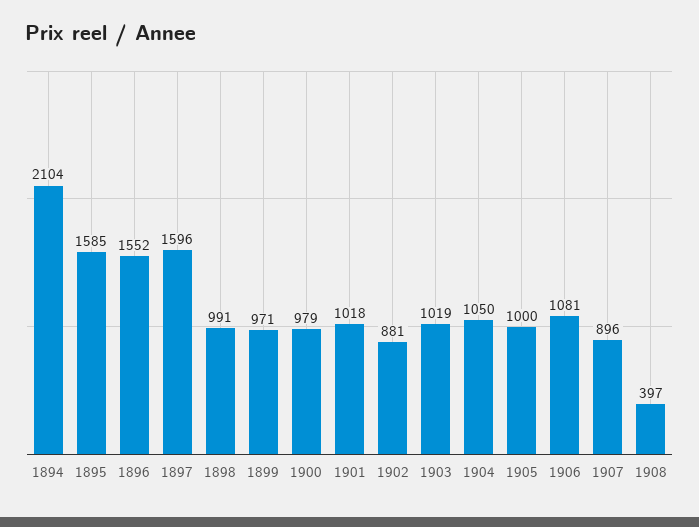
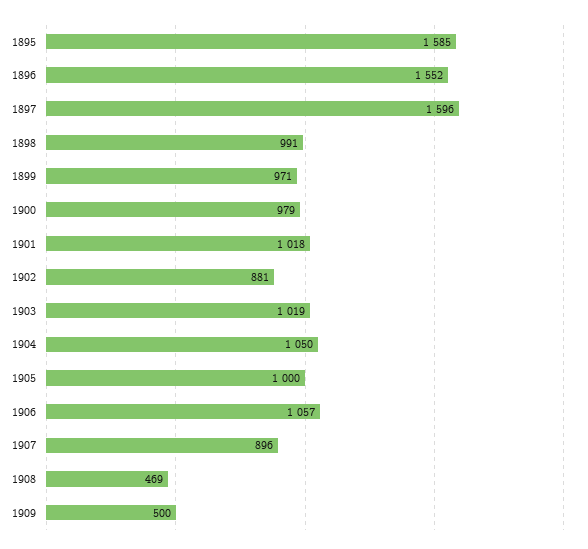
1894: 2104 -> none
1906: 1081 -> 1057
1908: 397 -> 469
1909: none -> 500

